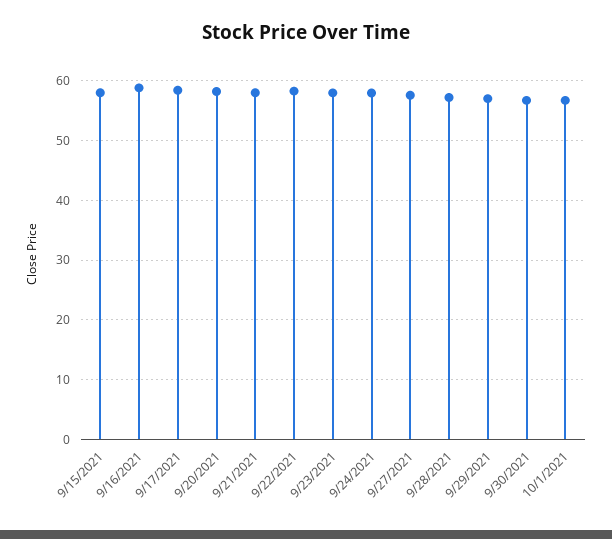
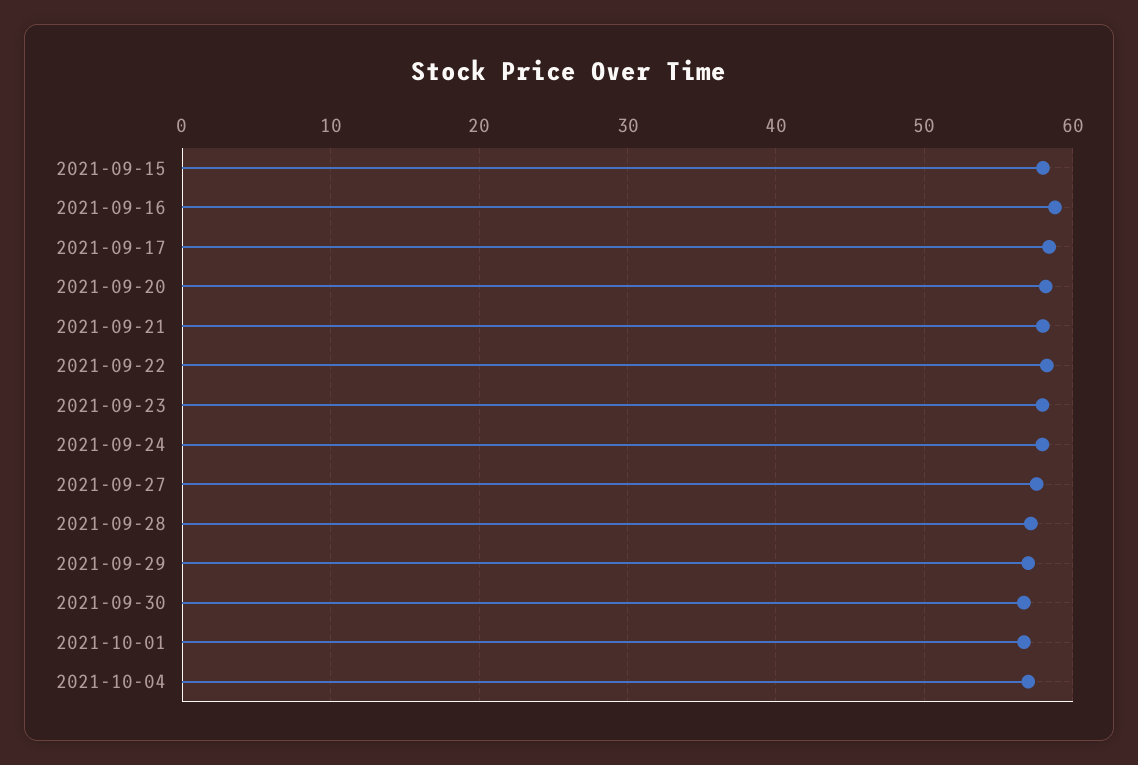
2021-10-04: none -> 57

